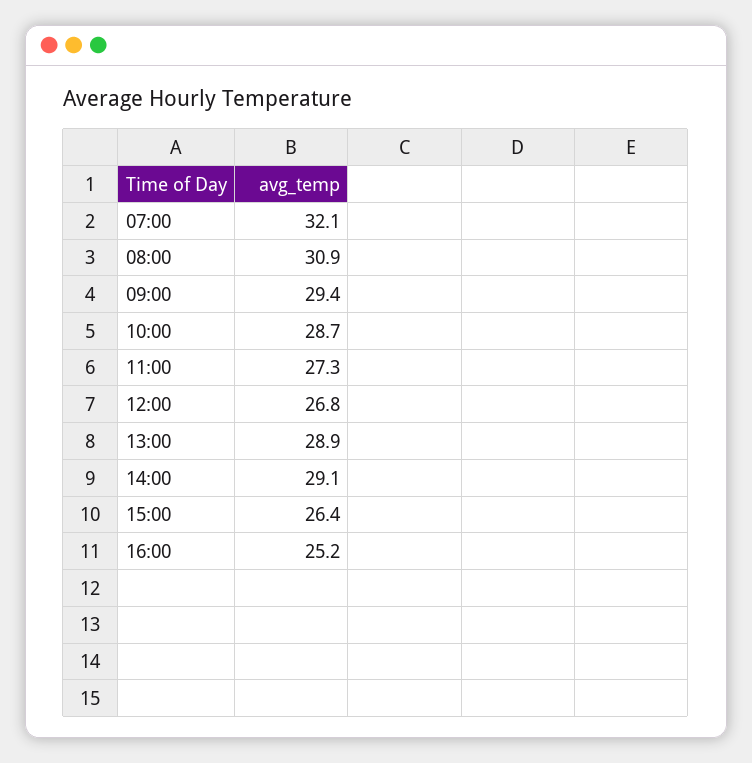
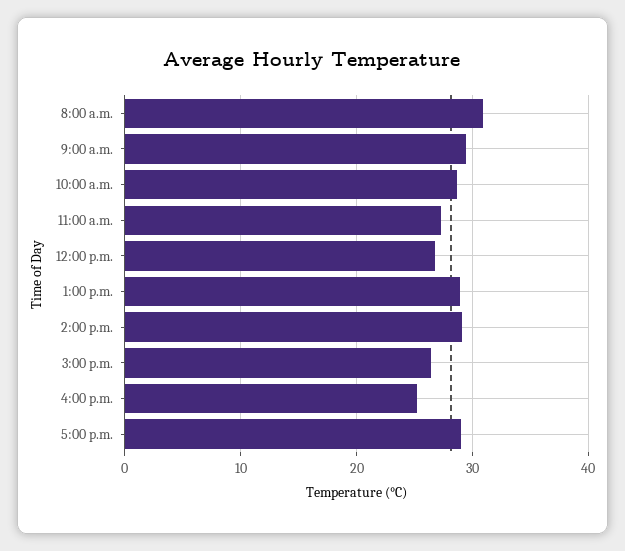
07:00: 32.1 -> none
5:00 p.m.: none -> 29

